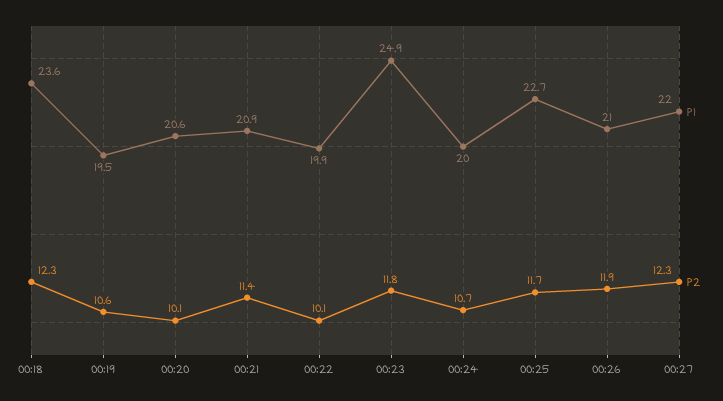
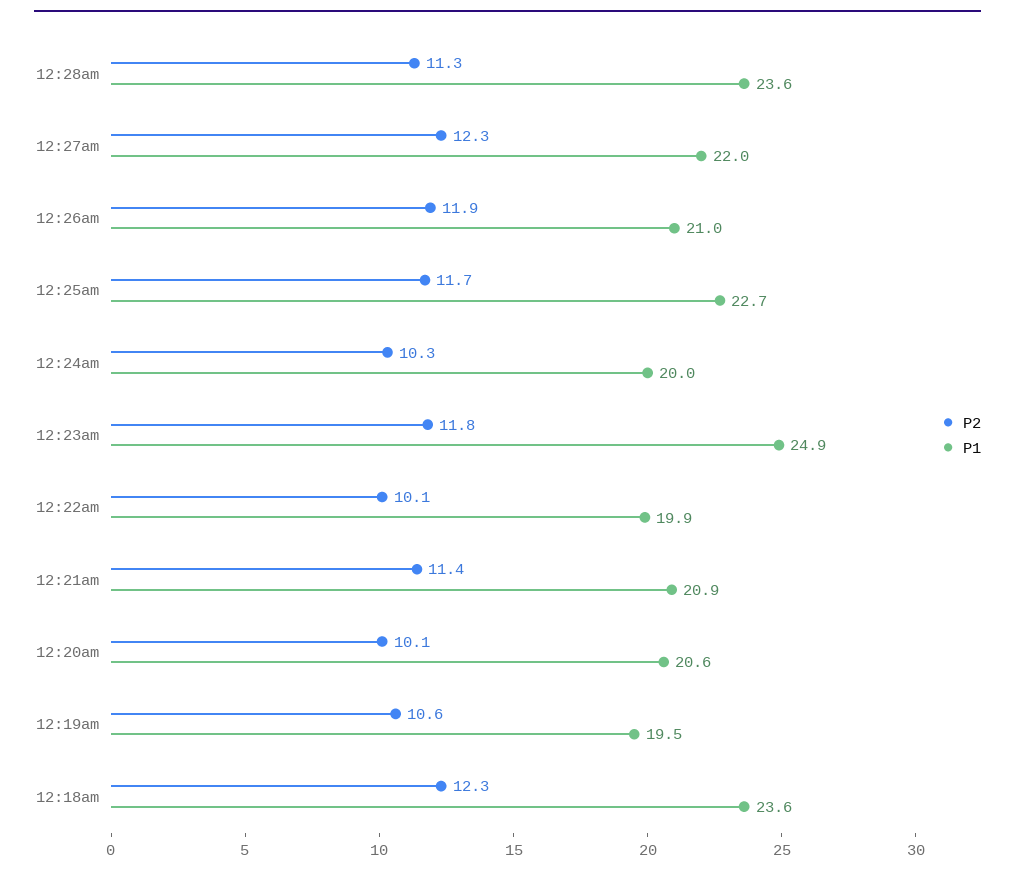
P2, 00:24: 10.7 -> 10.3
P2, 12:28am: none -> 11.3
P1, 12:28am: none -> 23.6

